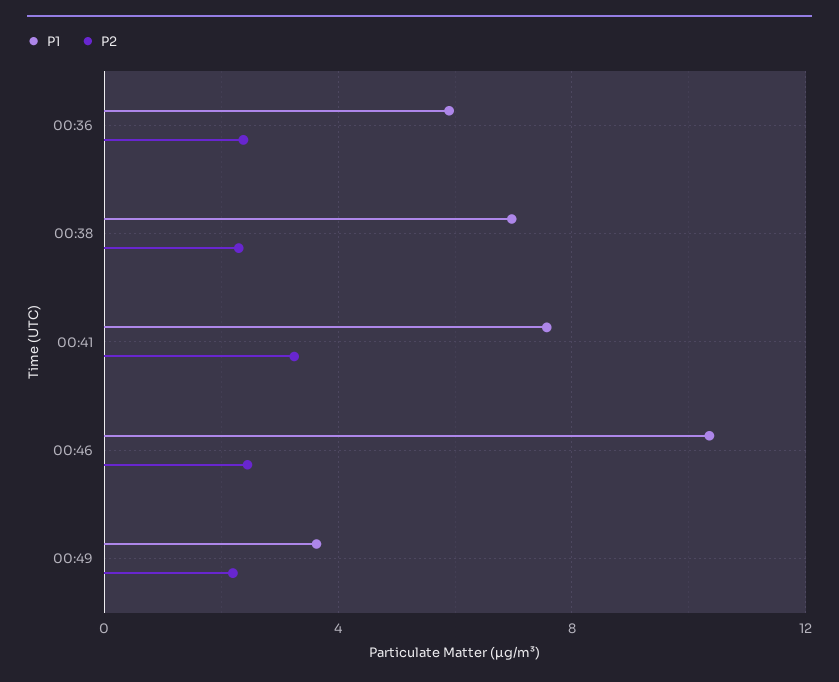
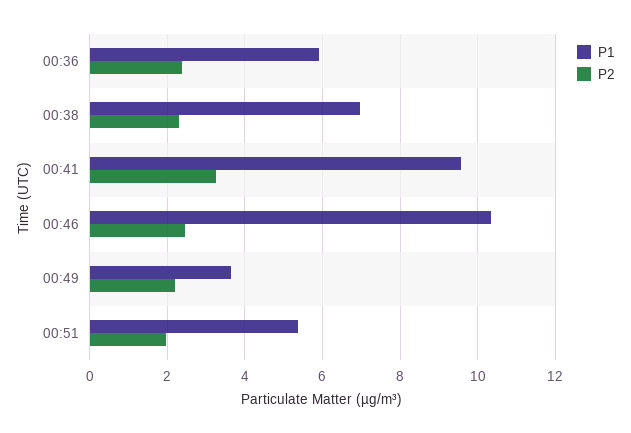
P1, 00:41: 7.5 -> 9.6
P1, 00:51: none -> 5.4
P2, 00:51: none -> 2

